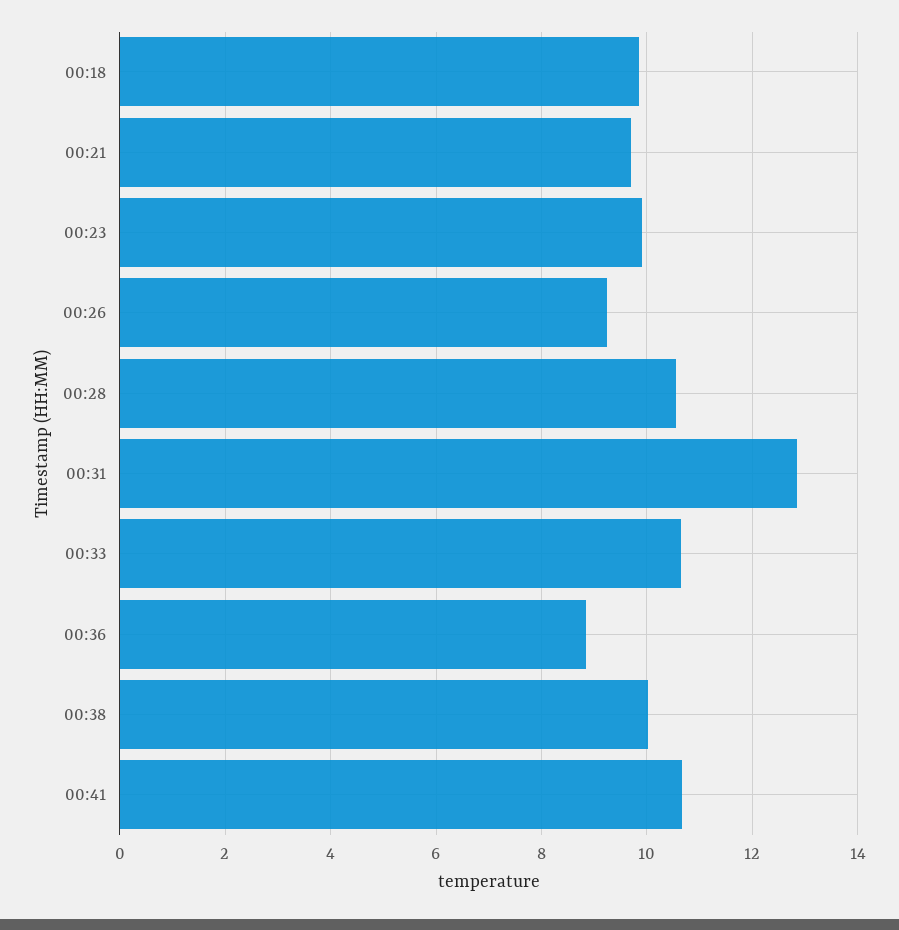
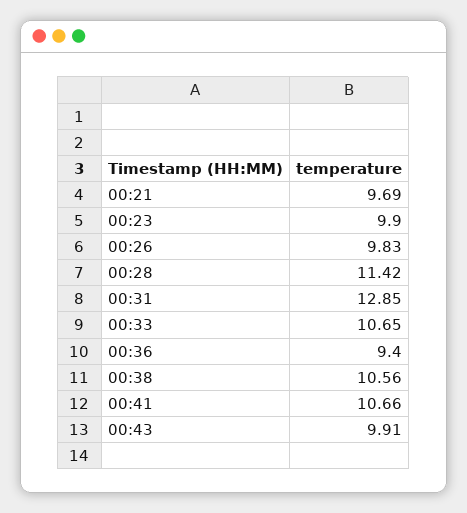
00:18: 9.8 -> none
00:26: 9.2 -> 9.83
00:28: 10.6 -> 11.42
00:36: 8.8 -> 9.4
00:38: 10 -> 10.56
00:43: none -> 9.91

